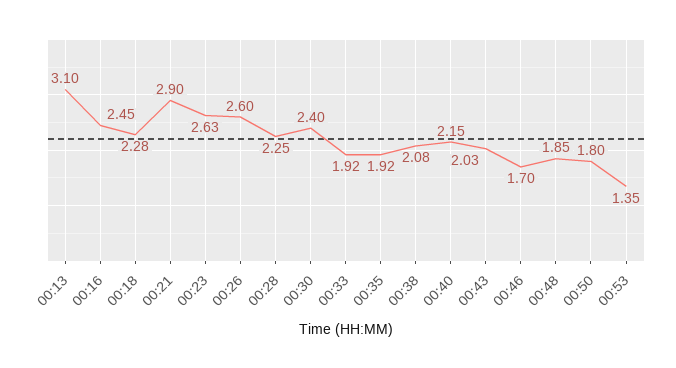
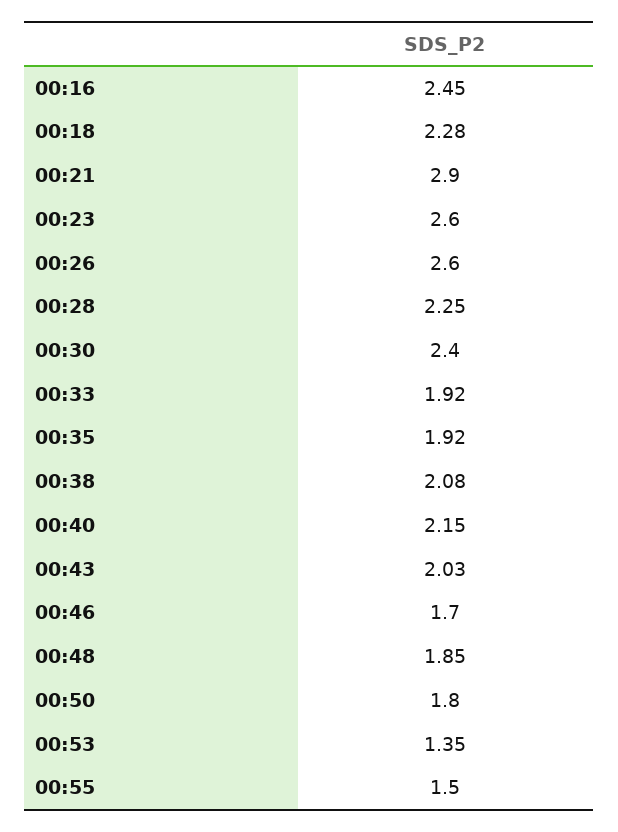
00:13: 3.1 -> none
00:23: 2.63 -> 2.6
00:55: none -> 1.5

